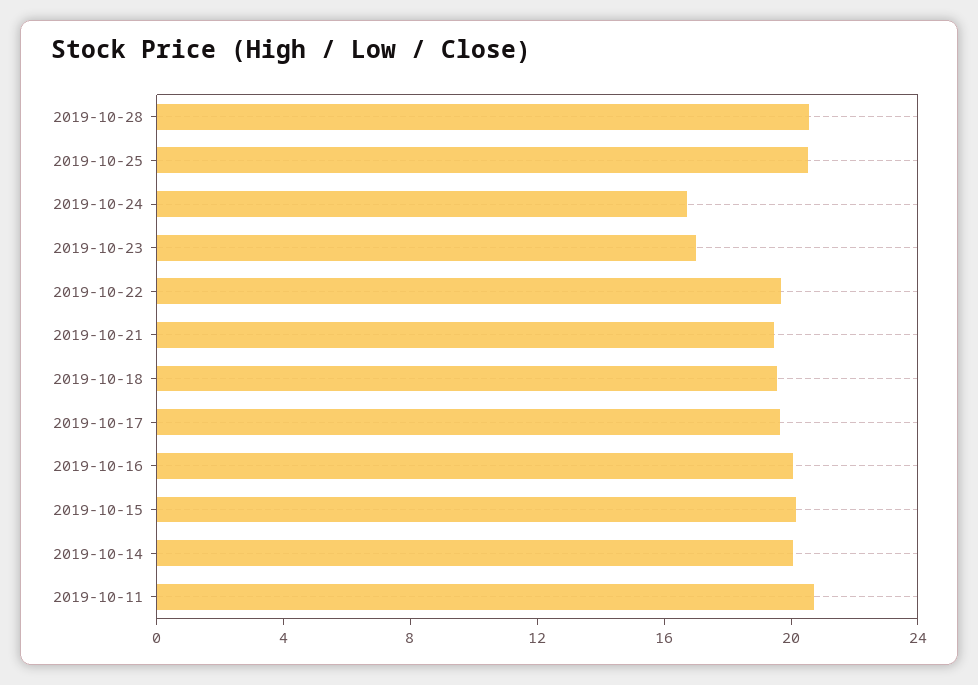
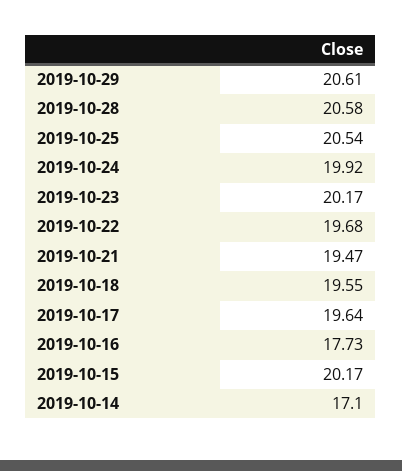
2019-10-24: 17 -> 19.92
2019-10-23: 17 -> 20.17
2019-10-16: 20 -> 17.73
2019-10-14: 20 -> 17.1
2019-10-11: 21 -> none
2019-10-29: none -> 20.61

